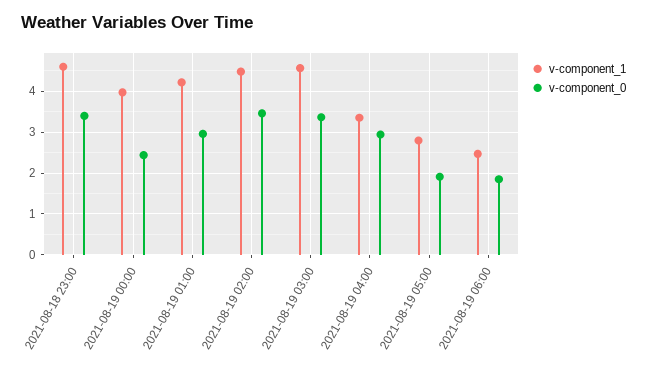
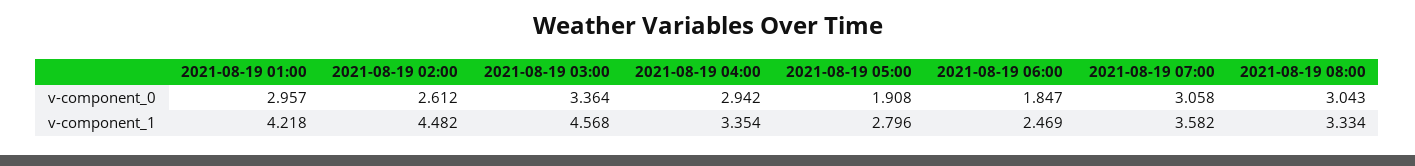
v-component_1, 2021-08-18 23:00: 4.6 -> none
v-component_0, 2021-08-18 23:00: 3.4 -> none
v-component_1, 2021-08-19 00:00: 4 -> none
v-component_0, 2021-08-19 00:00: 2.4 -> none
v-component_0, 2021-08-19 02:00: 3.4 -> 2.612
v-component_0, 2021-08-19 07:00: none -> 3.058
v-component_0, 2021-08-19 08:00: none -> 3.043
v-component_1, 2021-08-19 07:00: none -> 3.582
v-component_1, 2021-08-19 08:00: none -> 3.334

